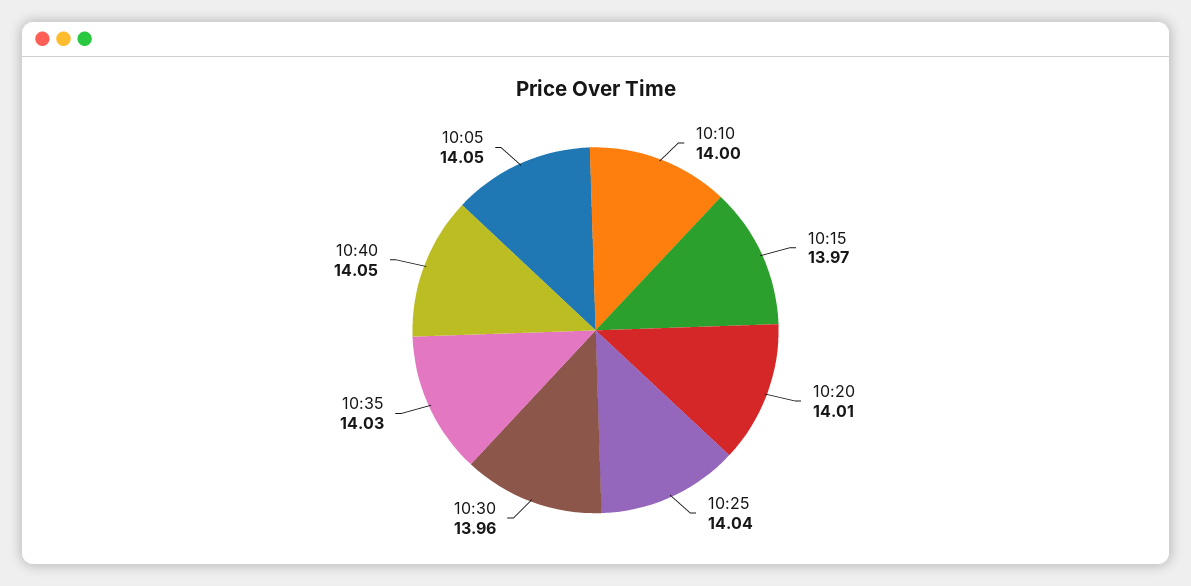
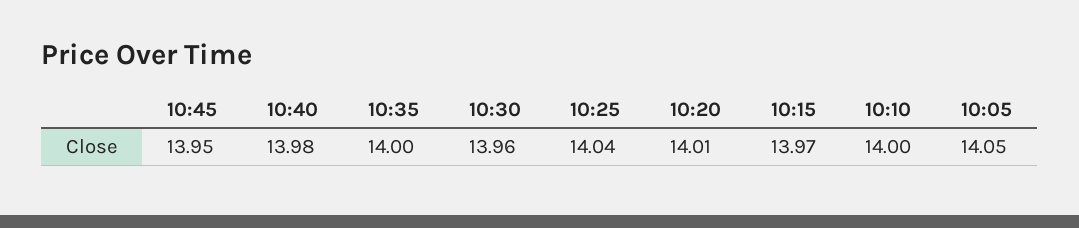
10:35: 14.03 -> 14
10:40: 14.05 -> 13.98
10:45: none -> 13.95

